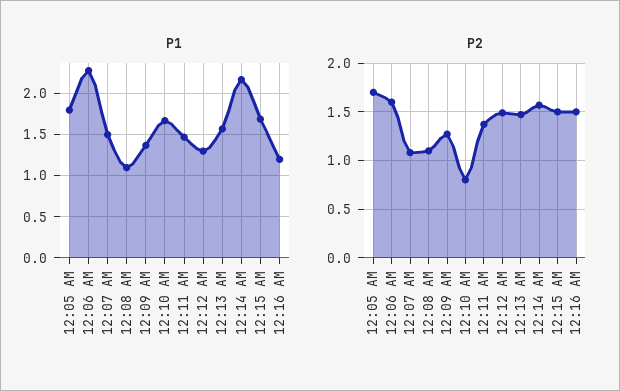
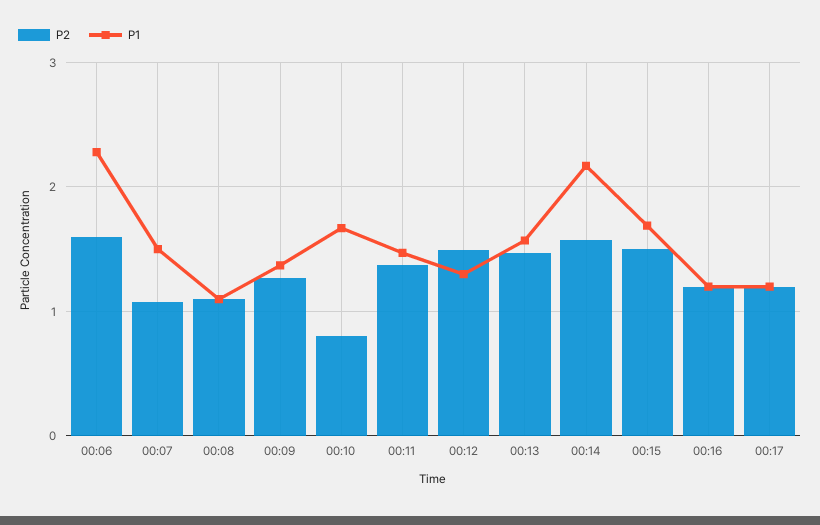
P1, 12:05 AM: 1.8 -> none
P2, 12:05 AM: 1.7 -> none
P2, 12:16 AM: 1.5 -> 1.2
P2, 00:17: none -> 1.2
P1, 00:17: none -> 1.2

